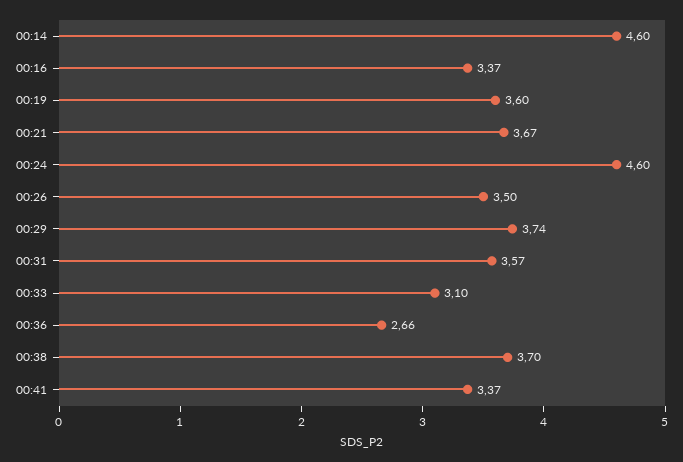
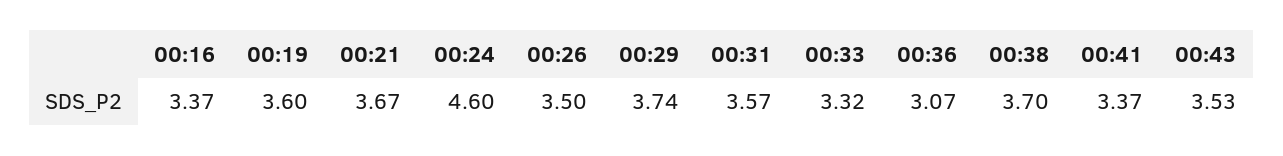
00:14: 4.6 -> none
00:33: 3.1 -> 3.32
00:36: 2.66 -> 3.07
00:43: none -> 3.53

